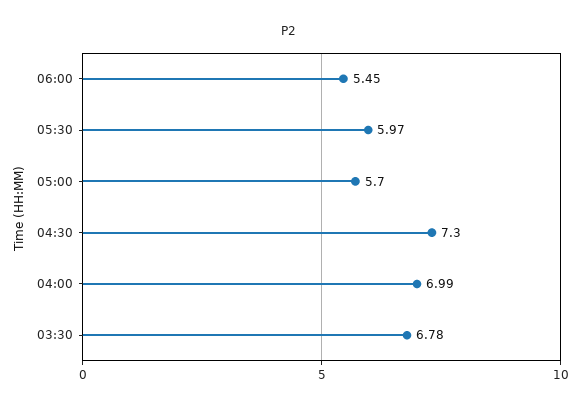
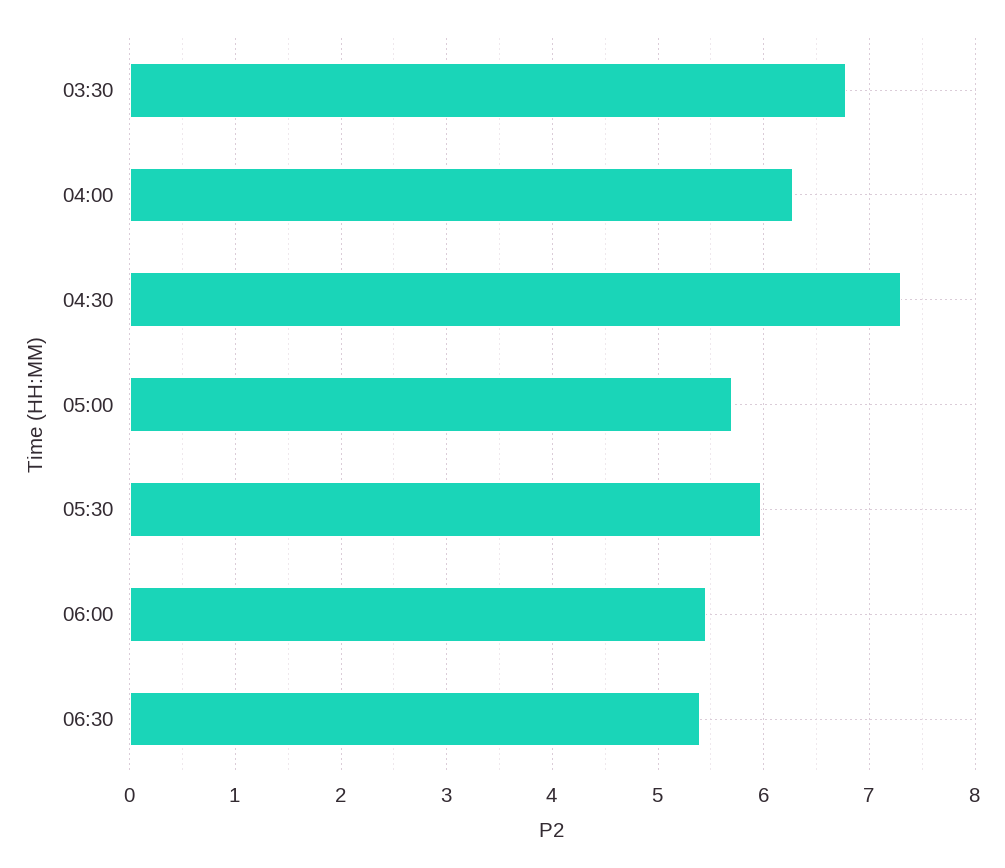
04:00: 6.99 -> 6.3
06:30: none -> 5.4

